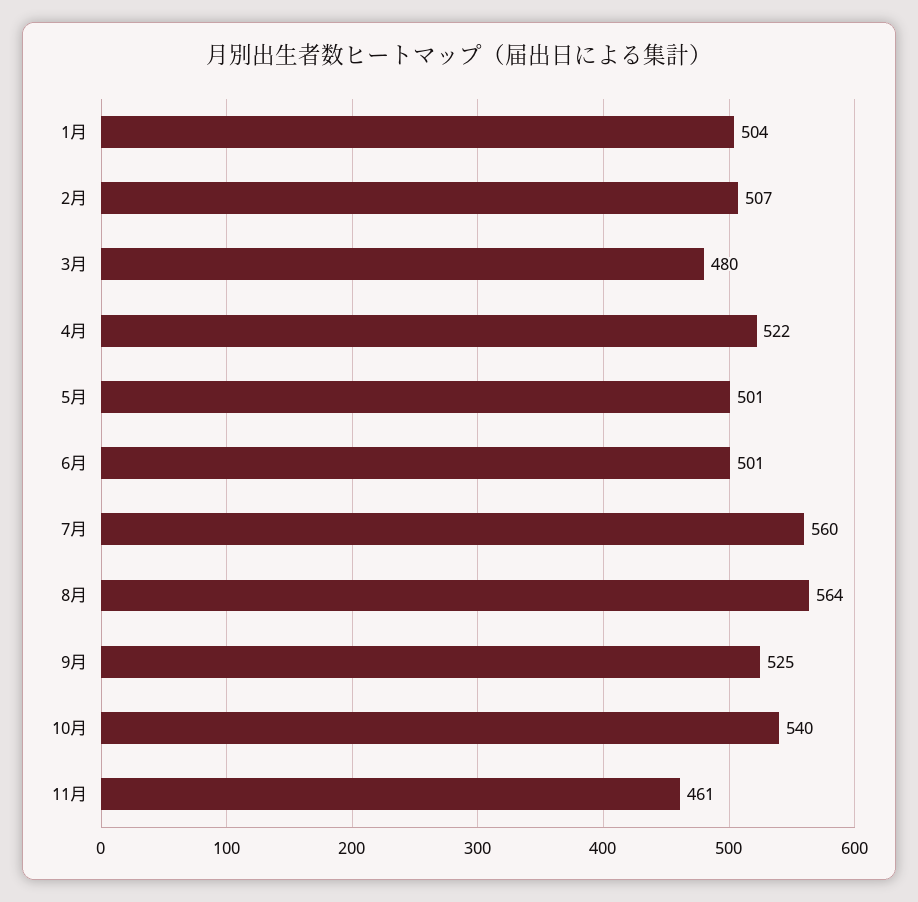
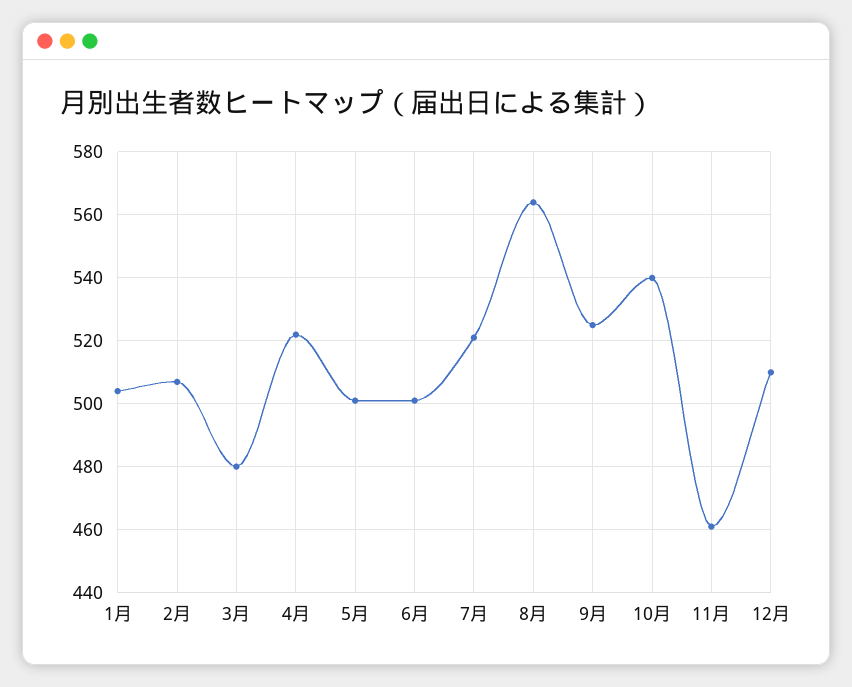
7月: 560 -> 520
12月: none -> 510

